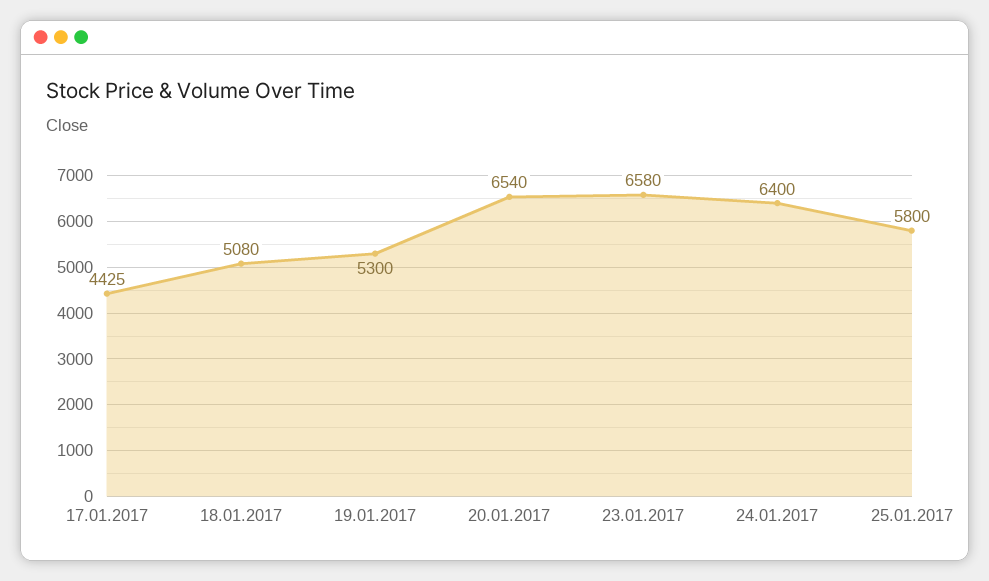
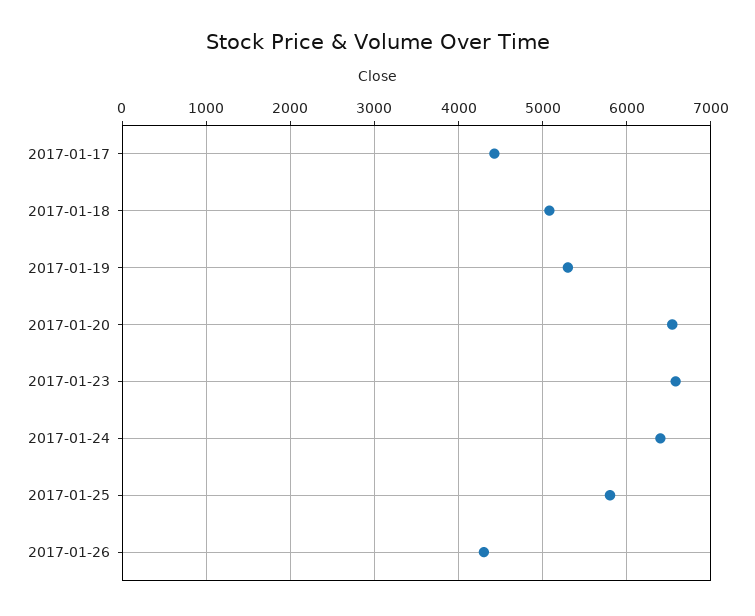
2017-01-26: none -> 4300

